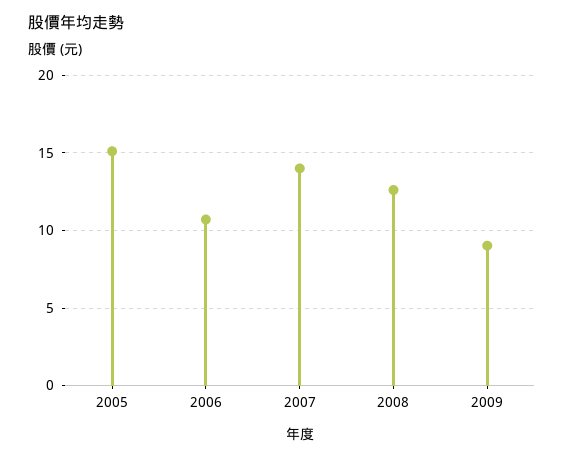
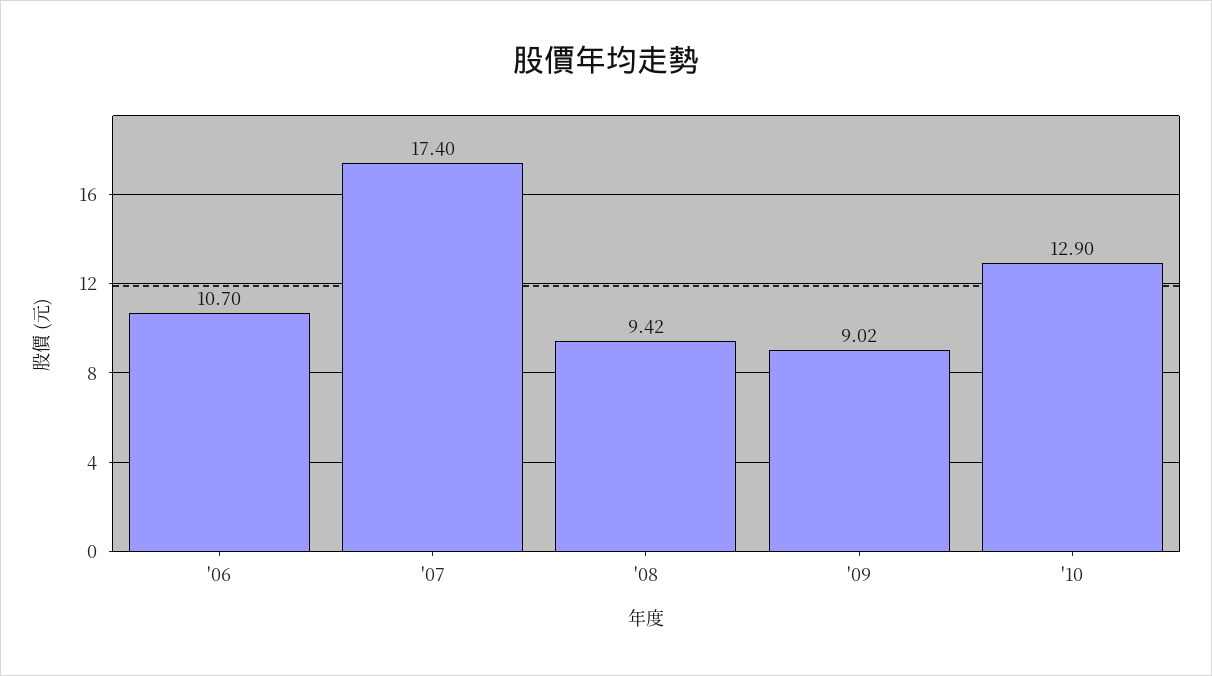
2005: 15 -> none
2007: 14 -> 17.4
2008: 12.5 -> 9.42
'10: none -> 12.9

